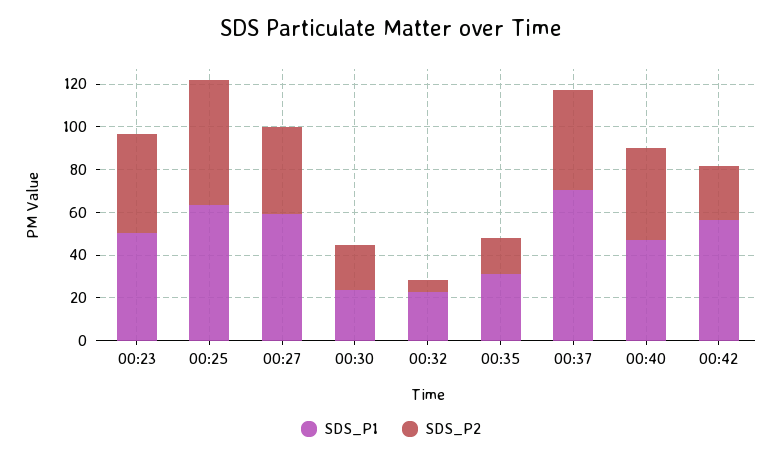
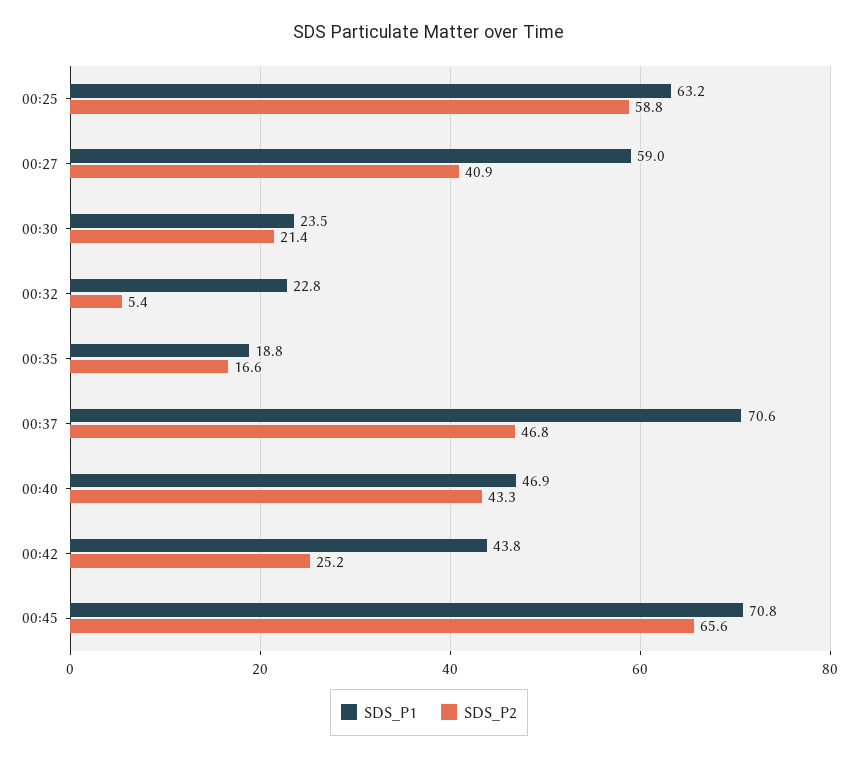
SDS_P1, 00:23: 50 -> none
SDS_P2, 00:23: 45 -> none
SDS_P1, 00:35: 30 -> 18.8
SDS_P1, 00:42: 55 -> 43.8
SDS_P1, 00:45: none -> 70.8
SDS_P2, 00:45: none -> 65.6

